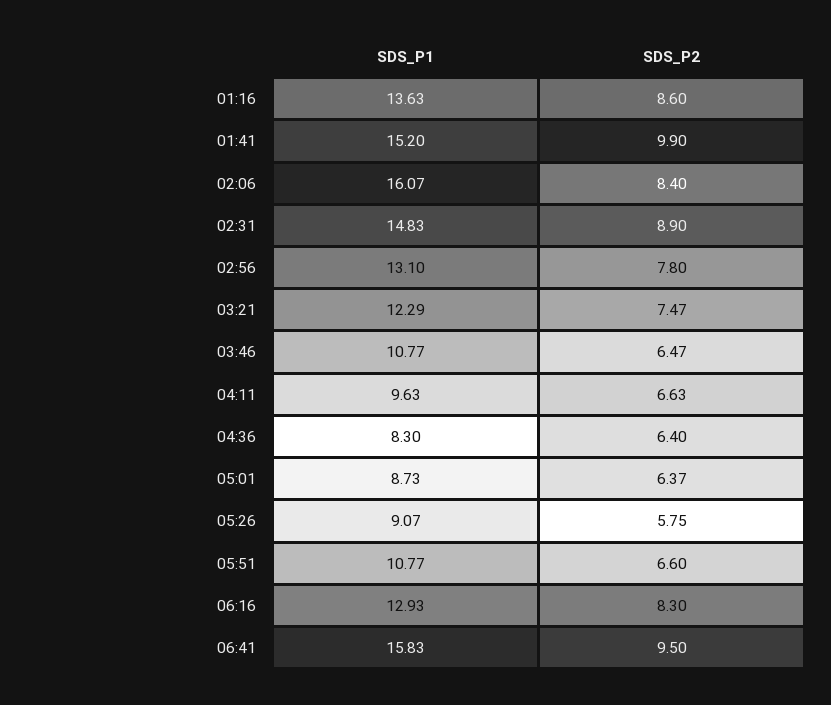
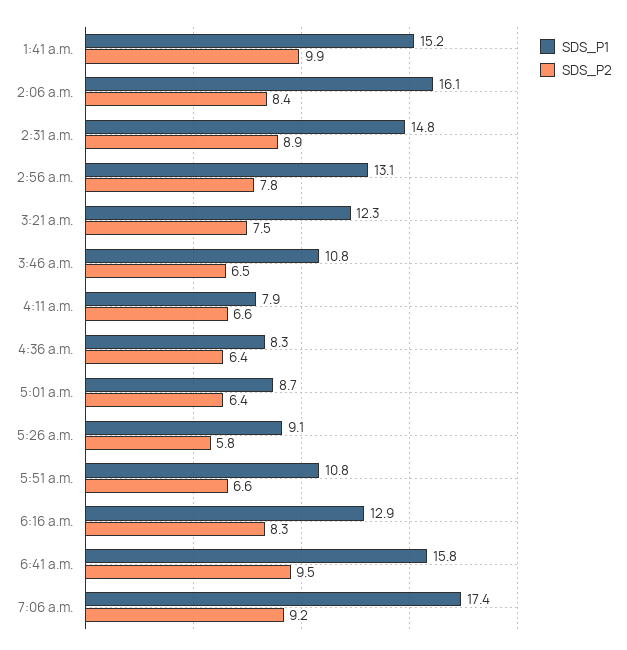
SDS_P1, 01:16: 13.63 -> none
SDS_P2, 01:16: 8.6 -> none
SDS_P1, 04:11: 9.63 -> 7.9
SDS_P1, 7:06 a.m.: none -> 17.4
SDS_P2, 7:06 a.m.: none -> 9.2

